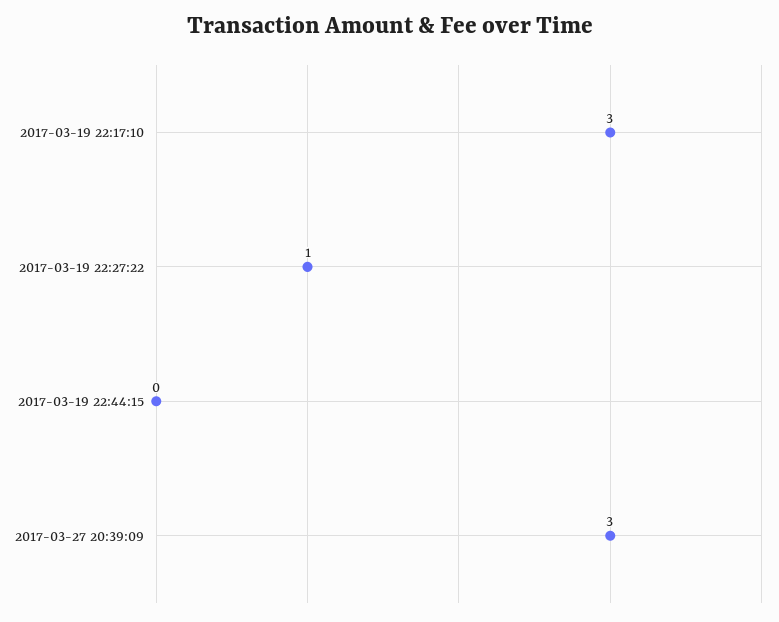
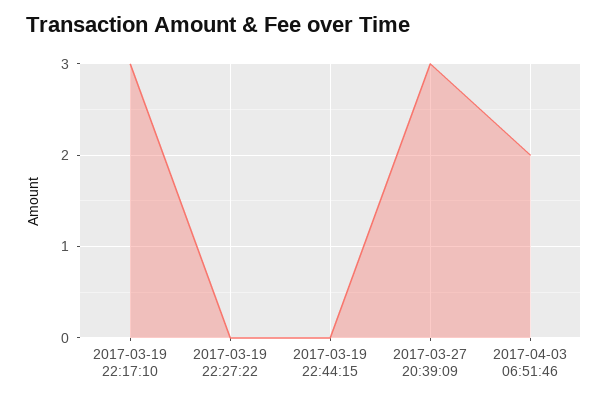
2017-03-19 22:27:22: 1 -> 0
2017-04-03 06:51:46: none -> 2

